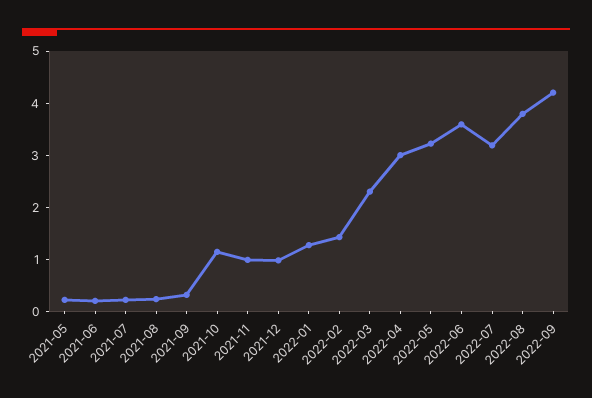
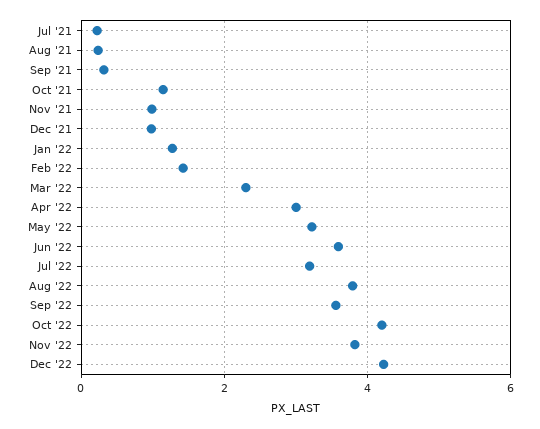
2021-05: 0.2 -> none
2021-06: 0.2 -> none
2022-09: 4.2 -> 3.6
Oct '22: none -> 4.2
Nov '22: none -> 3.8
Dec '22: none -> 4.2

